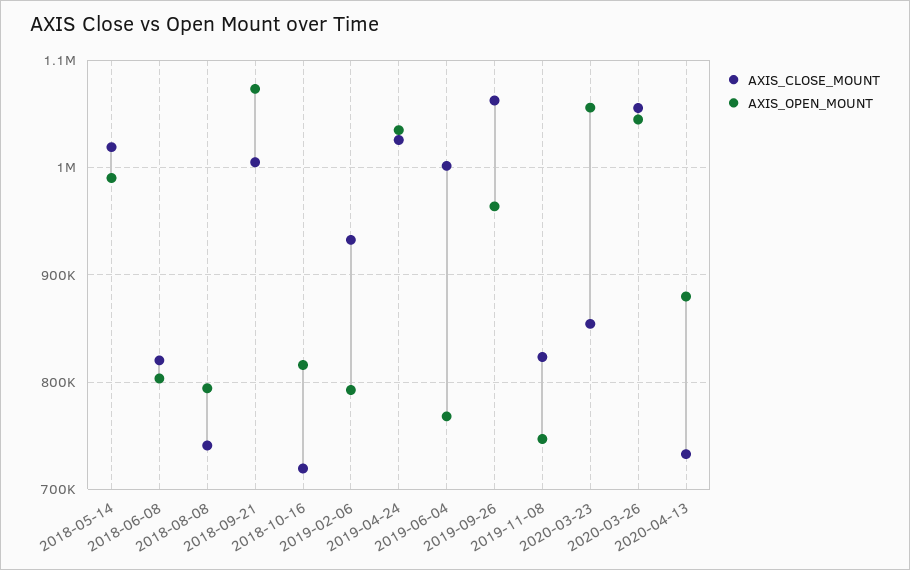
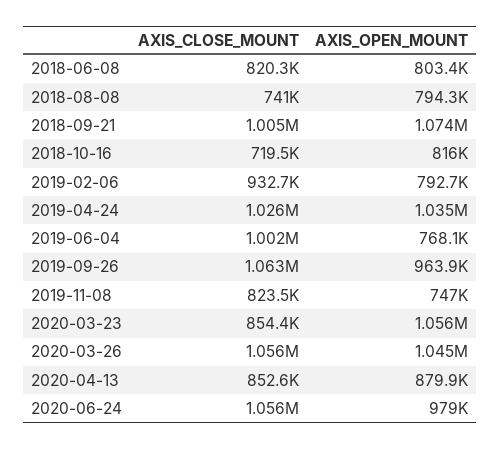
AXIS_CLOSE_MOUNT, 2018-05-14: 1020000 -> none
AXIS_OPEN_MOUNT, 2018-05-14: 990000 -> none
AXIS_CLOSE_MOUNT, 2020-04-13: 730000 -> 852600
AXIS_CLOSE_MOUNT, 2020-06-24: none -> 1056000
AXIS_OPEN_MOUNT, 2020-06-24: none -> 979000

